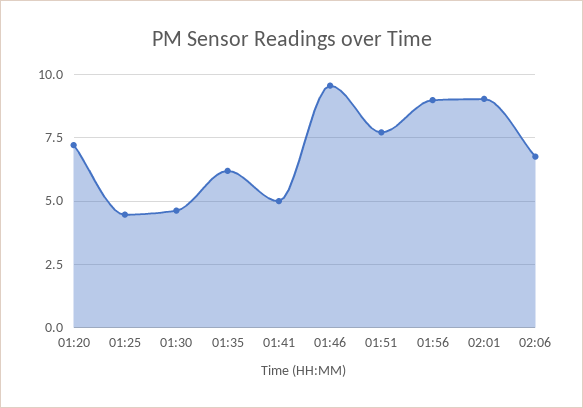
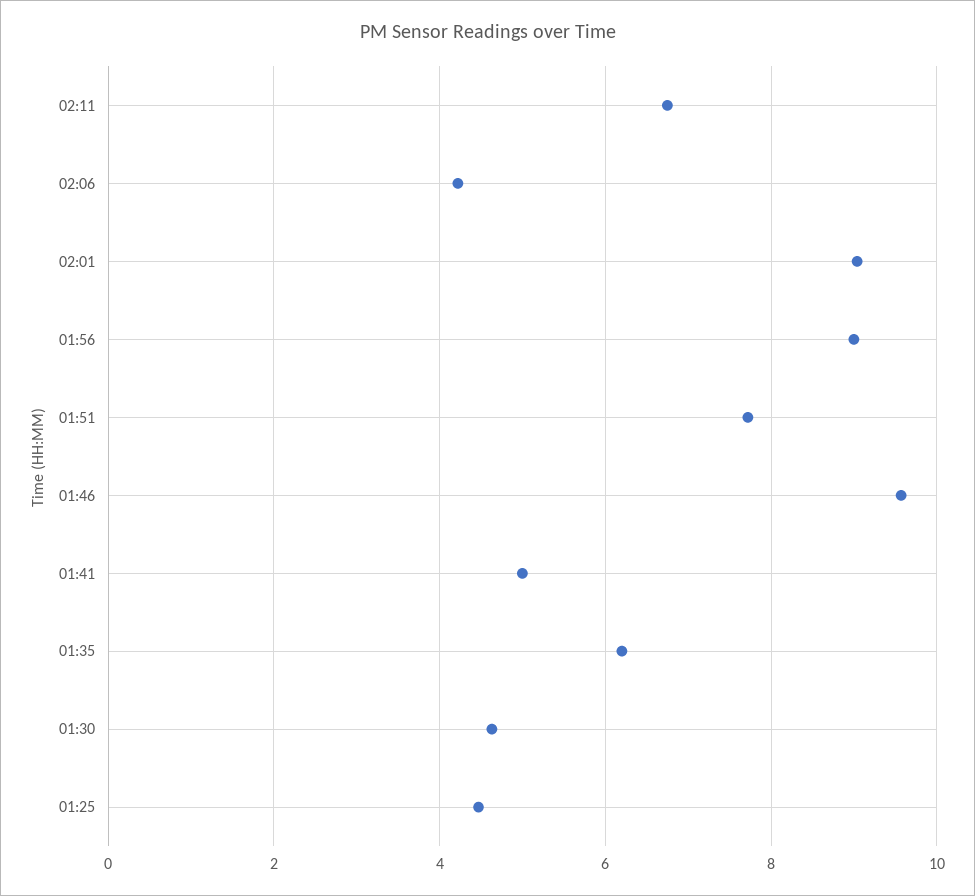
01:20: 7.25 -> none
02:06: 6.75 -> 4.2
02:11: none -> 6.8

